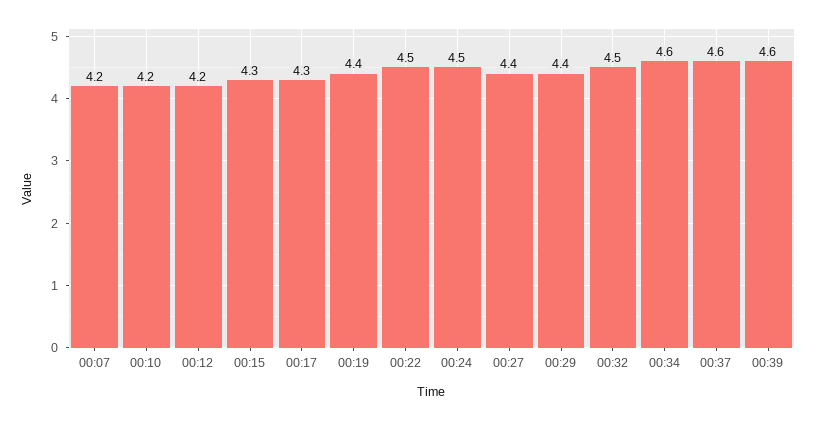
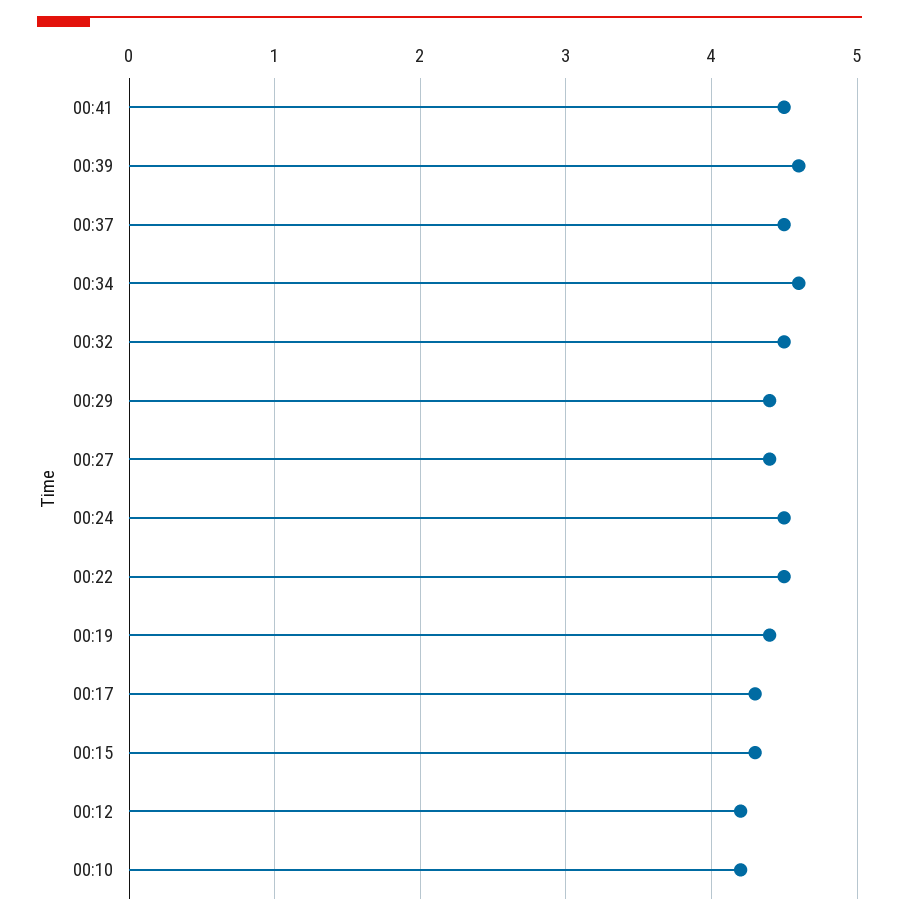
00:07: 4.2 -> none
00:37: 4.6 -> 4.5
00:41: none -> 4.5

